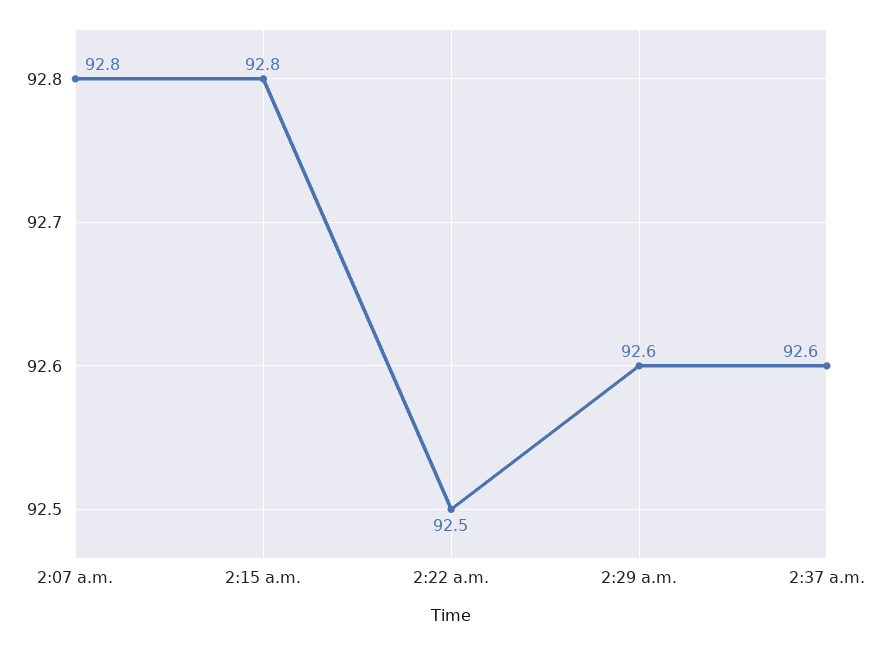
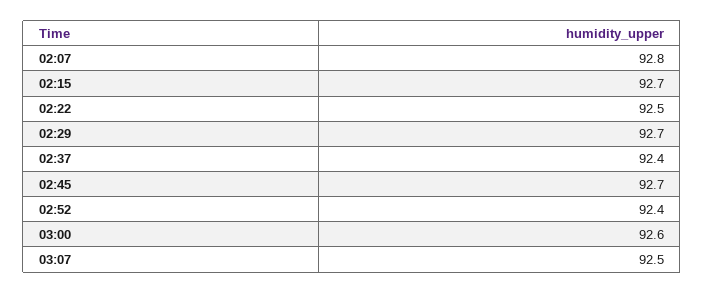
2:15 a.m.: 92.8 -> 92.7
2:29 a.m.: 92.6 -> 92.7
2:37 a.m.: 92.6 -> 92.4
02:45: none -> 92.7
02:52: none -> 92.4
03:00: none -> 92.6
03:07: none -> 92.5

